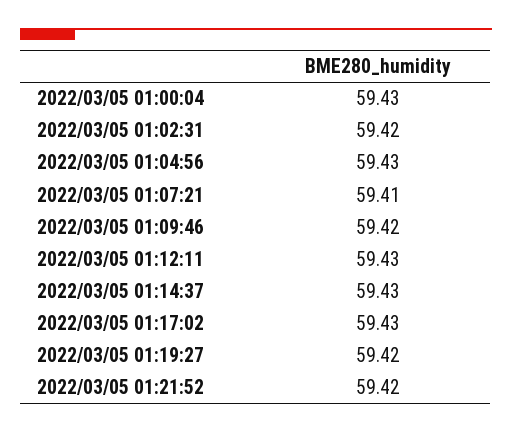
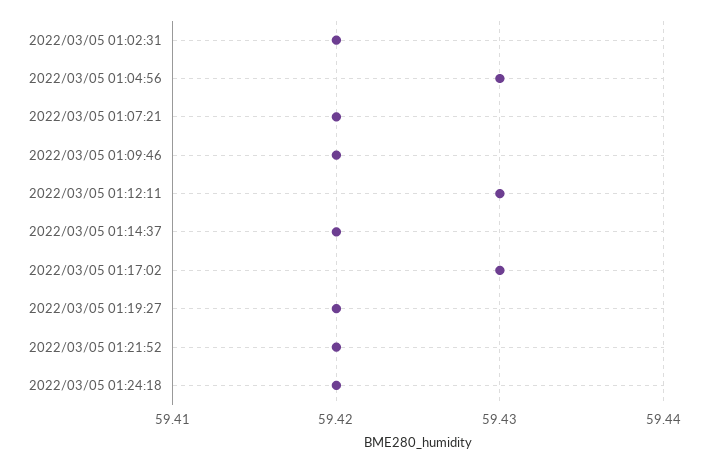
2022/03/05 01:00:04: 59.43 -> none
2022/03/05 01:07:21: 59.41 -> 59.42
2022/03/05 01:14:37: 59.43 -> 59.42
2022/03/05 01:24:18: none -> 59.42

